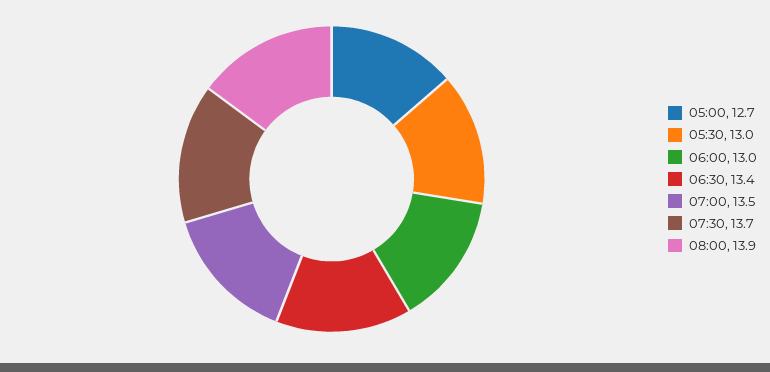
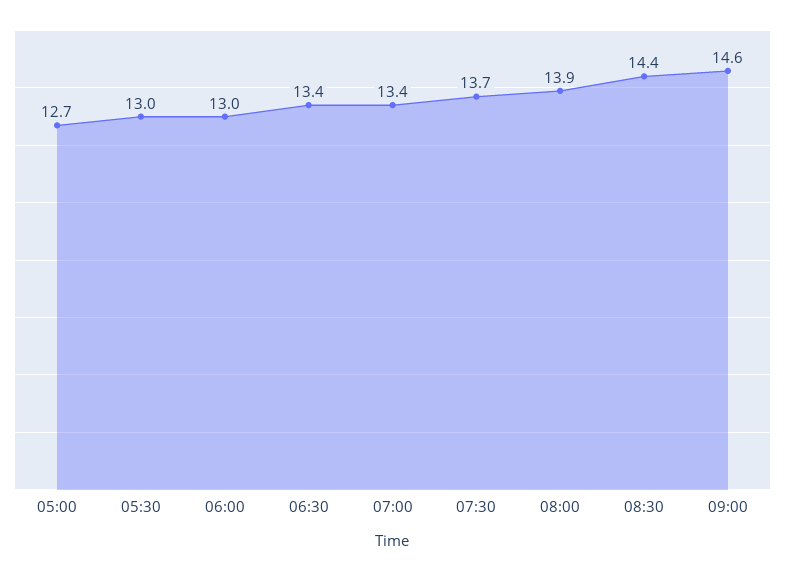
07:00: 13.5 -> 13.4
08:30: none -> 14.4
09:00: none -> 14.6

